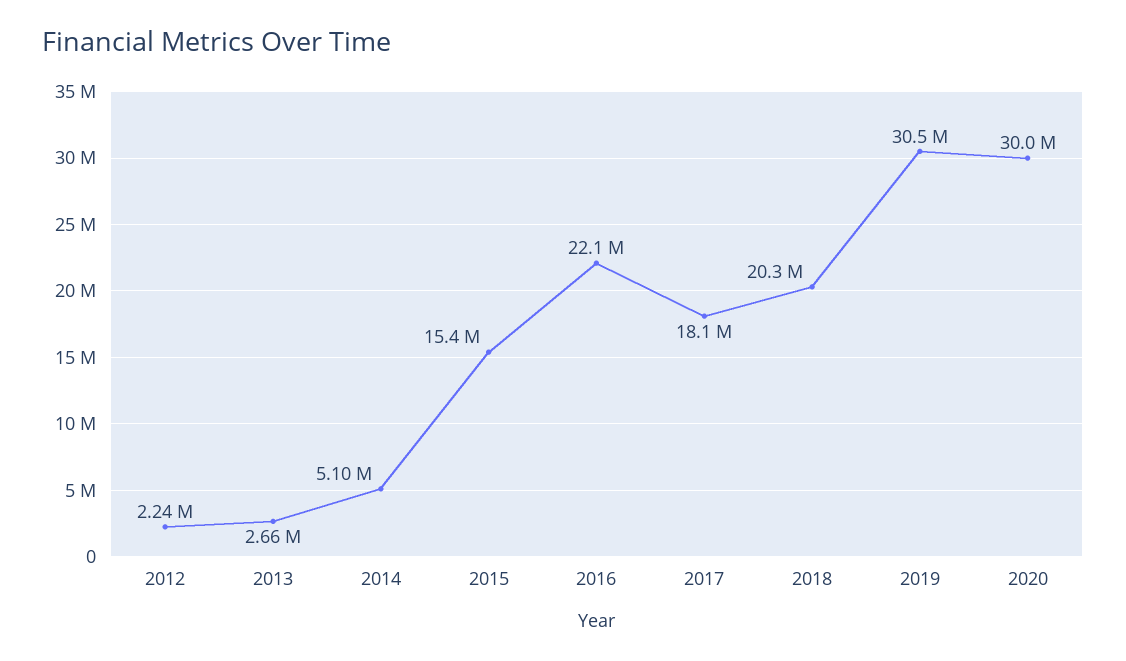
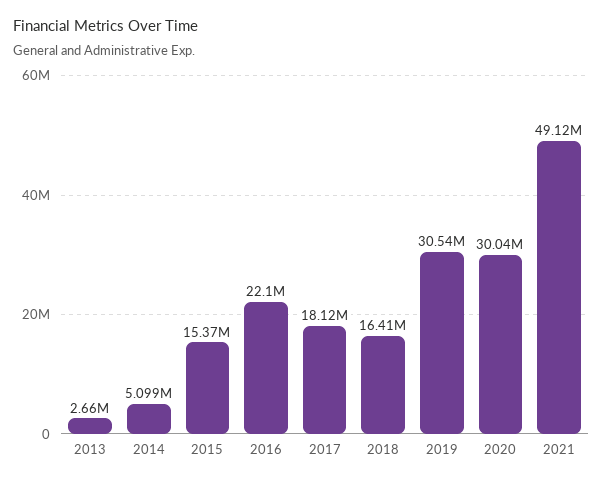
2012: 2240000 -> none
2018: 20300000 -> 16410000
2021: none -> 49120000

